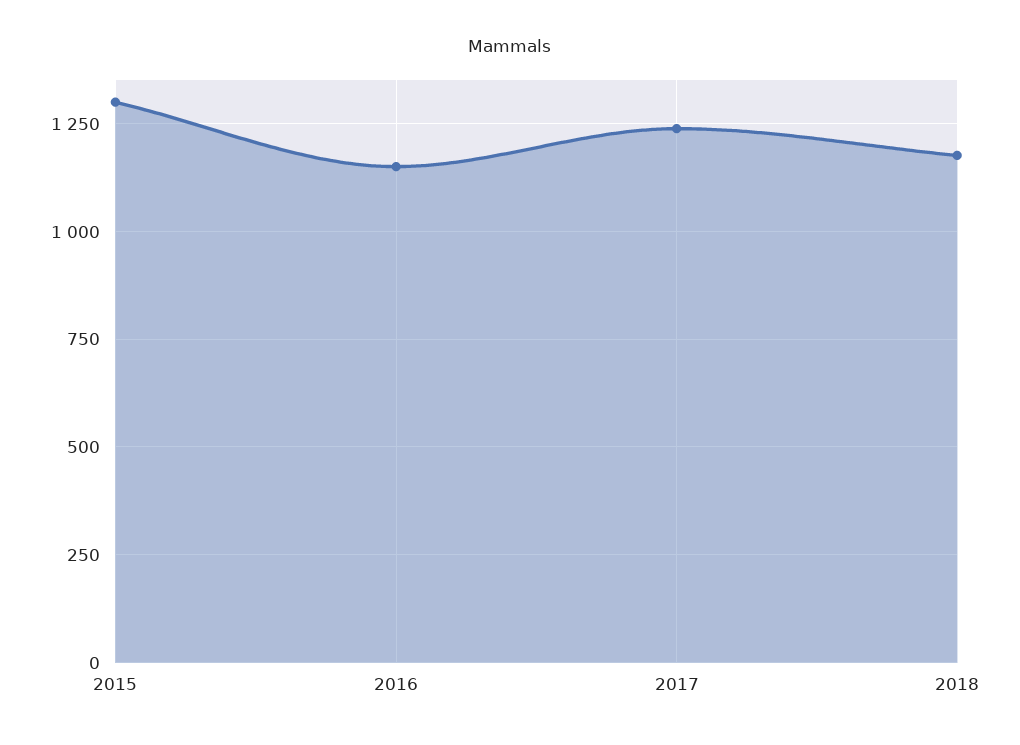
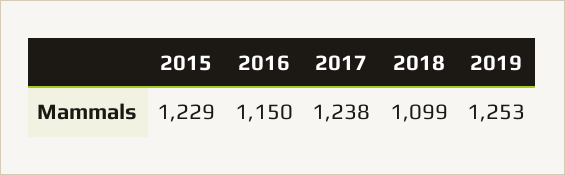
2015: 1300 -> 1229
2018: 1175 -> 1099
2019: none -> 1253

